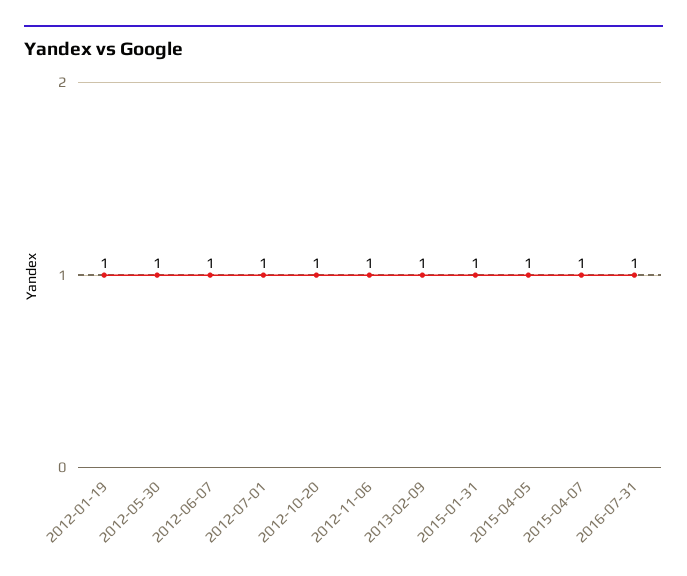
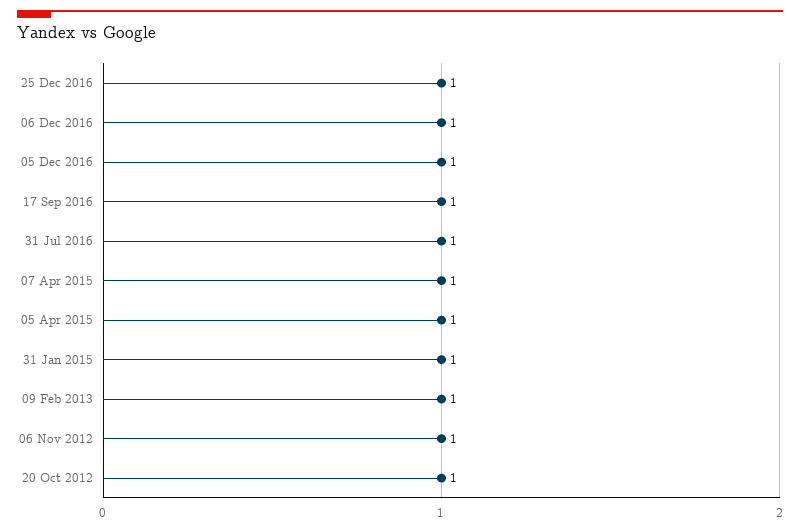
2012-01-19: 1 -> none
2012-05-30: 1 -> none
2012-06-07: 1 -> none
2012-07-01: 1 -> none
25 Dec 2016: none -> 1
06 Dec 2016: none -> 1
05 Dec 2016: none -> 1
17 Sep 2016: none -> 1

